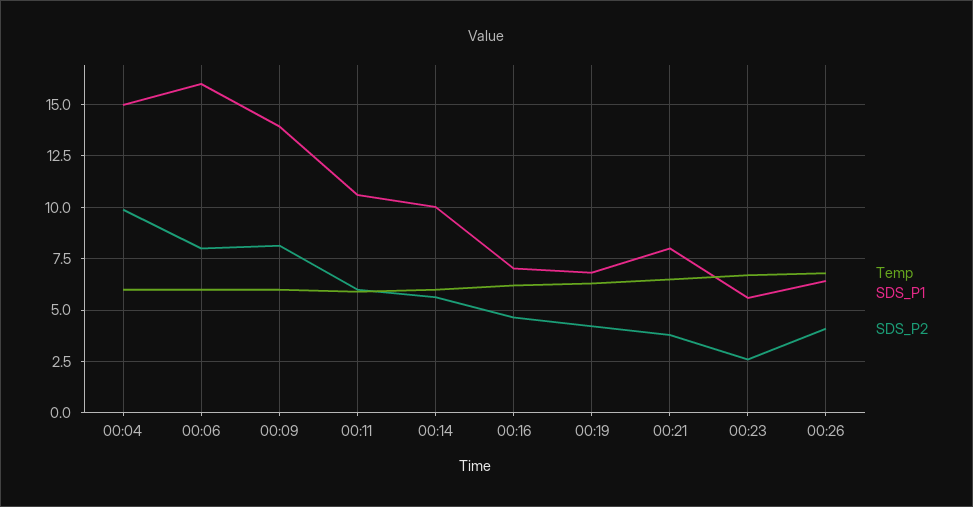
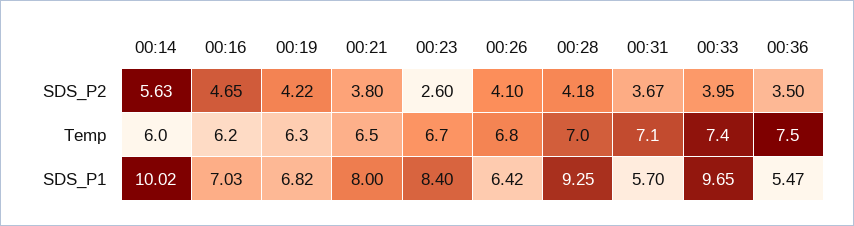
Temp, 00:04: 6 -> none
SDS_P1, 00:04: 15 -> none
SDS_P2, 00:04: 10 -> none
Temp, 00:06: 6 -> none
SDS_P1, 00:06: 16 -> none
SDS_P2, 00:06: 8 -> none
Temp, 00:09: 6 -> none
SDS_P1, 00:09: 14 -> none
SDS_P2, 00:09: 8 -> none
Temp, 00:11: 6 -> none
SDS_P1, 00:11: 10.5 -> none
SDS_P2, 00:11: 6 -> none
SDS_P1, 00:23: 5.5 -> 8.4
SDS_P2, 00:28: none -> 4.18
SDS_P2, 00:31: none -> 3.67
SDS_P2, 00:33: none -> 3.95
SDS_P2, 00:36: none -> 3.5
Temp, 00:28: none -> 7
Temp, 00:31: none -> 7.1
Temp, 00:33: none -> 7.4
Temp, 00:36: none -> 7.5
SDS_P1, 00:28: none -> 9.25
SDS_P1, 00:31: none -> 5.7
SDS_P1, 00:33: none -> 9.65
SDS_P1, 00:36: none -> 5.47

